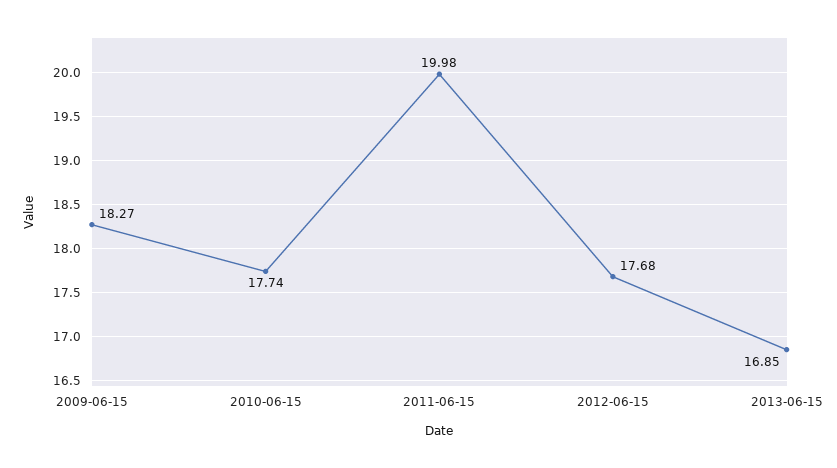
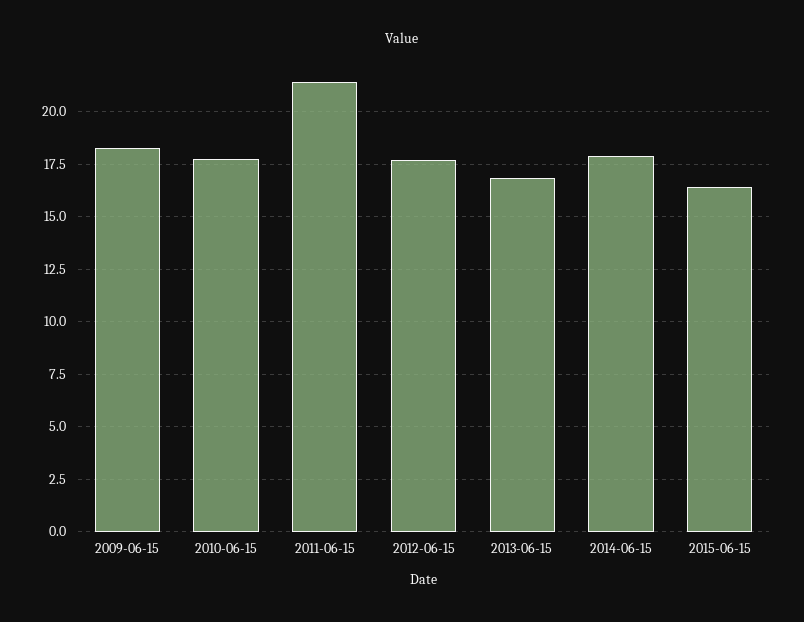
2011-06-15: 19.98 -> 21.5
2014-06-15: none -> 18
2015-06-15: none -> 16.5

